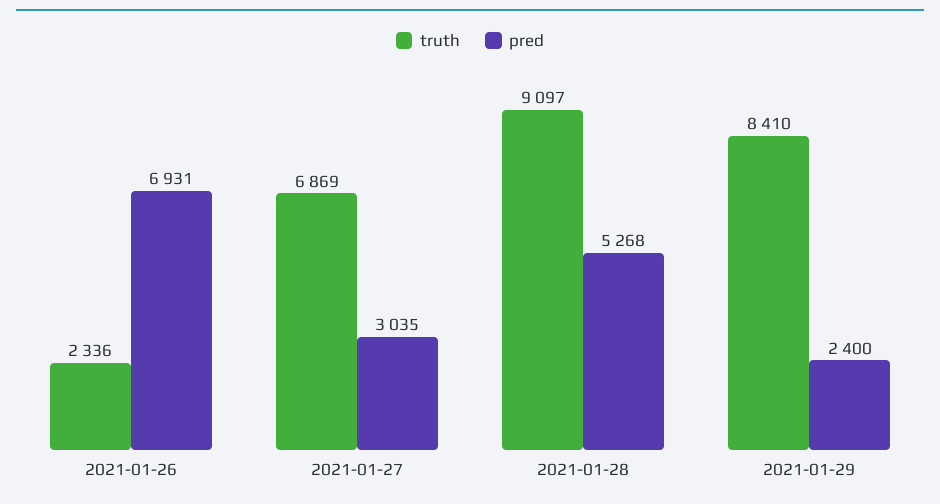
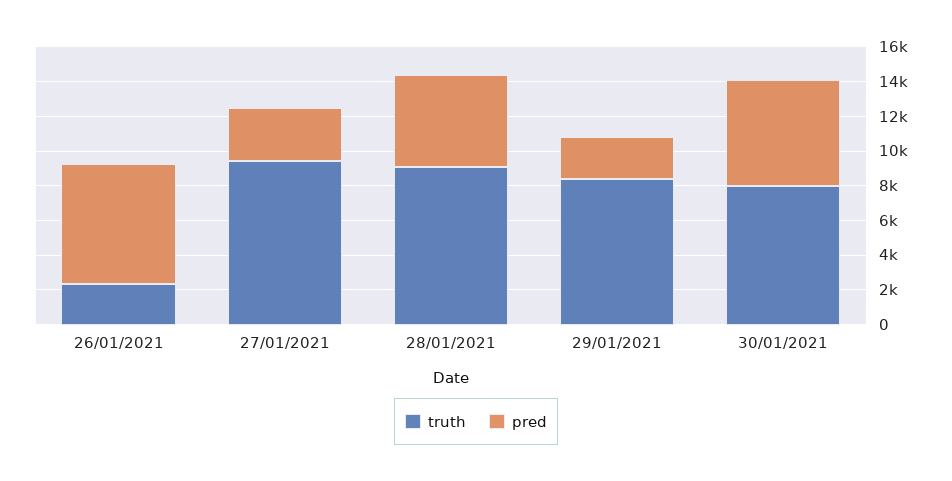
truth, 2021-01-27: 6869 -> 9500
truth, 30/01/2021: none -> 8000
pred, 30/01/2021: none -> 6000

